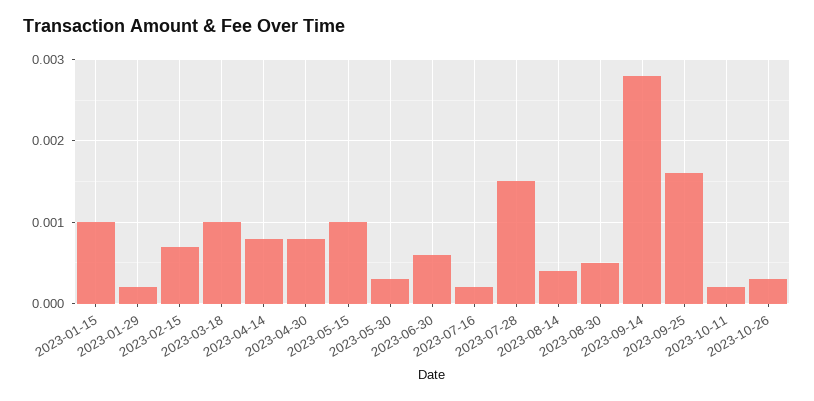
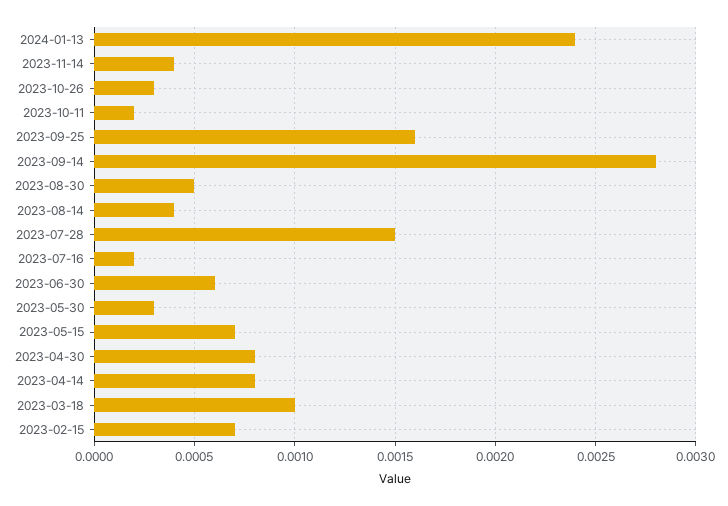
2023-01-15: 0.001 -> none
2023-01-29: 0.0002 -> none
2023-05-15: 0.001 -> 0.0007
2024-01-13: none -> 0.0024
2023-11-14: none -> 0.0004

